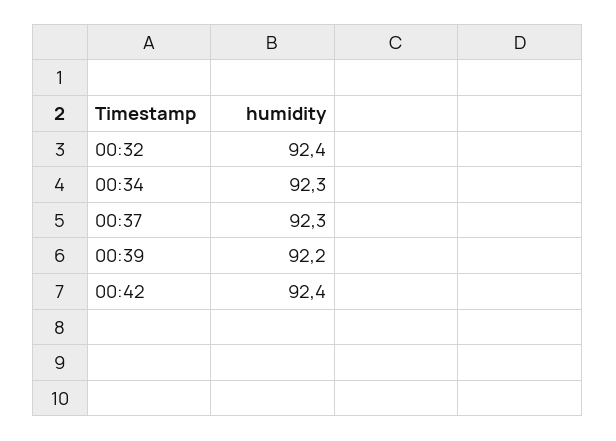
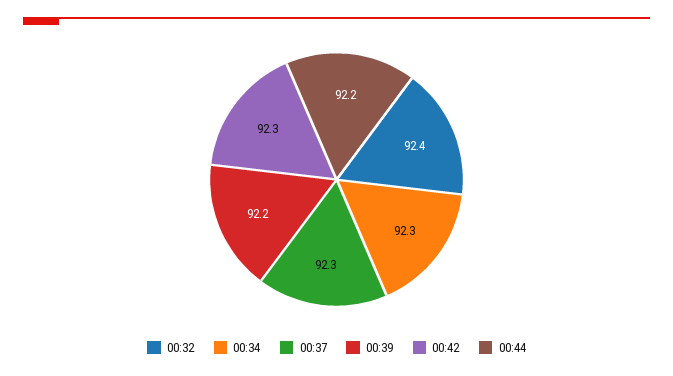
00:42: 92.4 -> 92.3
00:44: none -> 92.2

